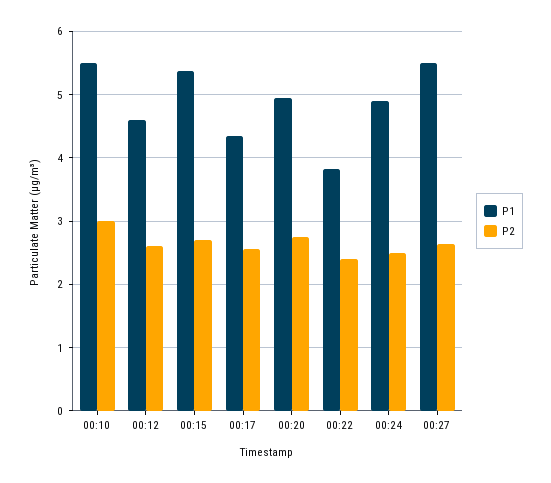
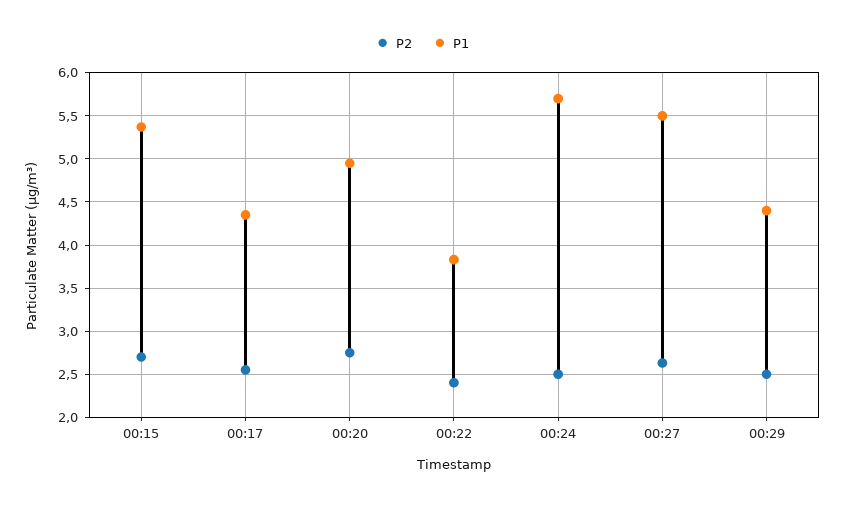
P1, 00:10: 5.5 -> none
P2, 00:10: 3 -> none
P1, 00:12: 4.6 -> none
P2, 00:12: 2.6 -> none
P1, 00:24: 4.9 -> 5.7
P2, 00:29: none -> 2.5
P1, 00:29: none -> 4.4

